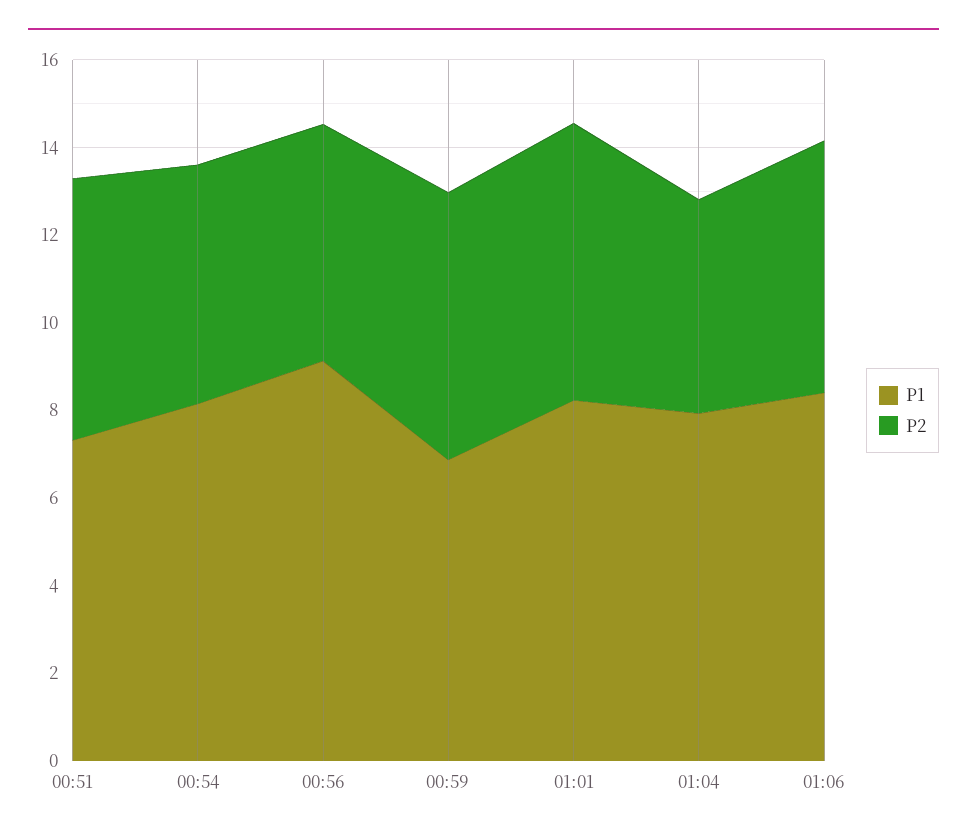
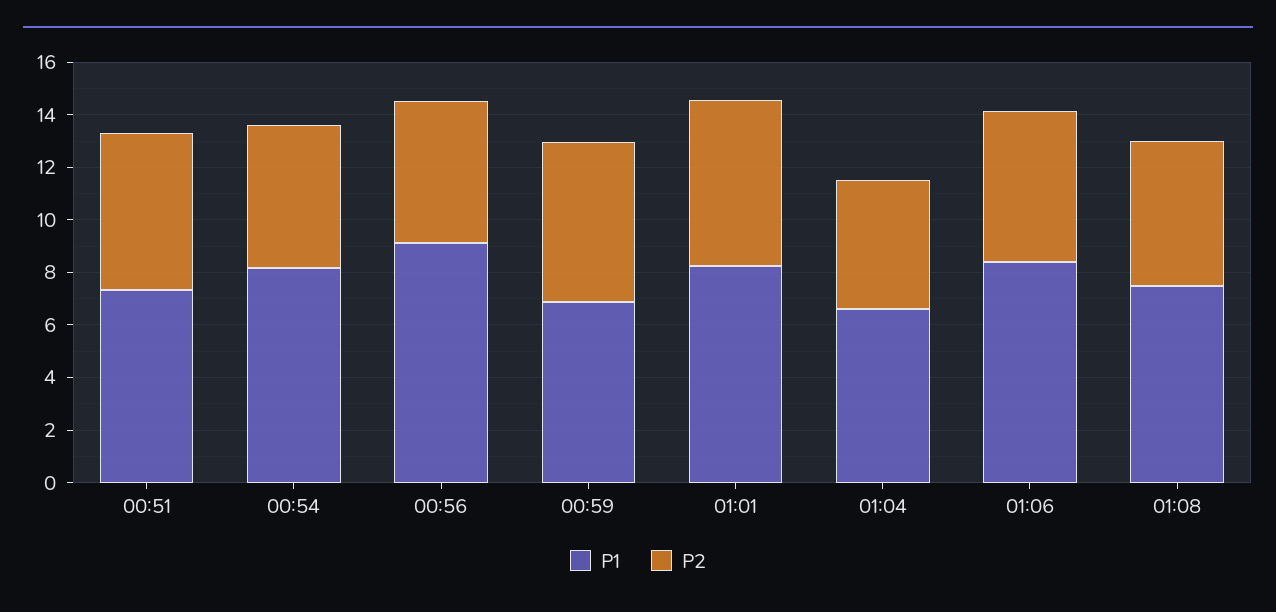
P1, 01:04: 8 -> 6.5
P1, 01:08: none -> 7.5
P2, 01:08: none -> 5.5

